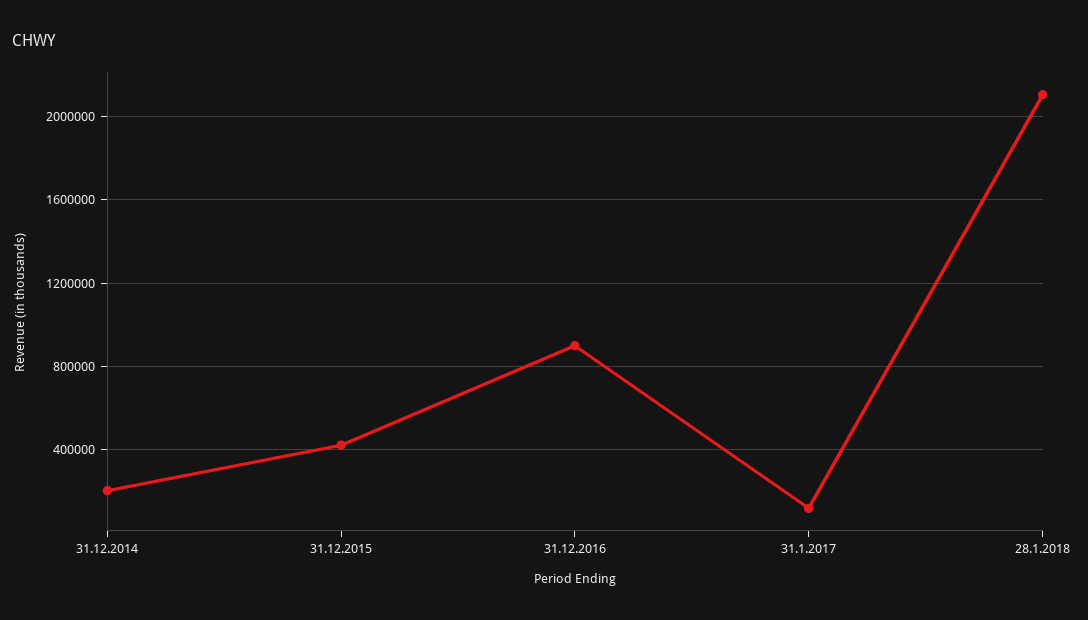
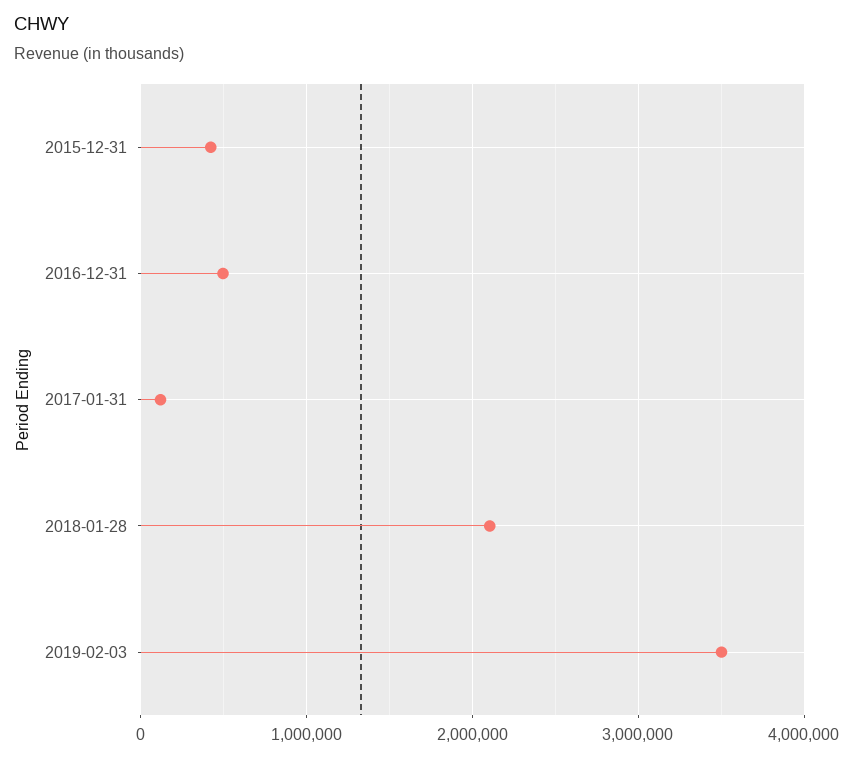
31.12.2014: 200000 -> none
31.12.2016: 900000 -> 500000
2019-02-03: none -> 3500000

